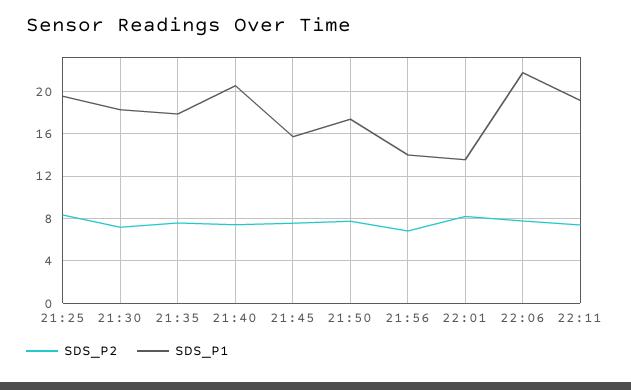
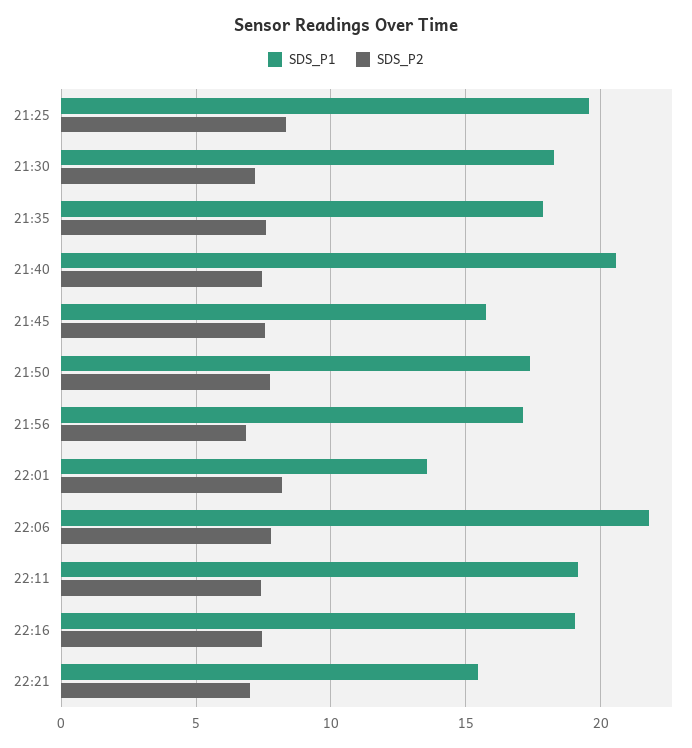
SDS_P1, 21:56: 14 -> 17
SDS_P1, 22:16: none -> 19
SDS_P2, 22:16: none -> 7.5
SDS_P1, 22:21: none -> 15.5
SDS_P2, 22:21: none -> 7

